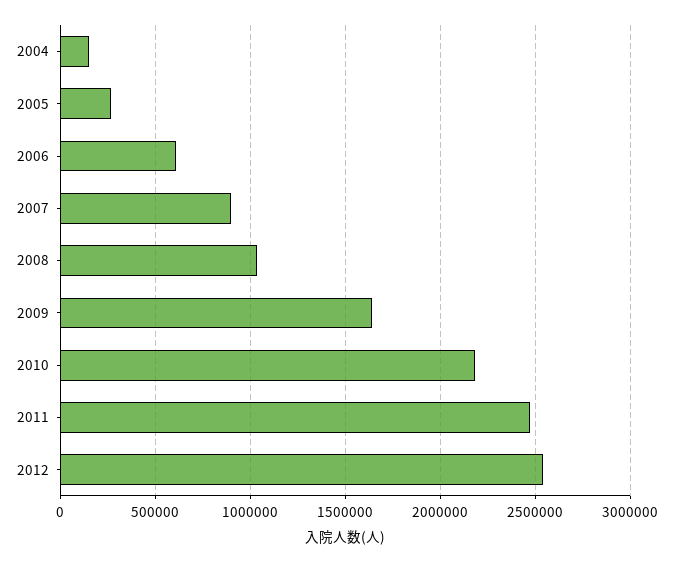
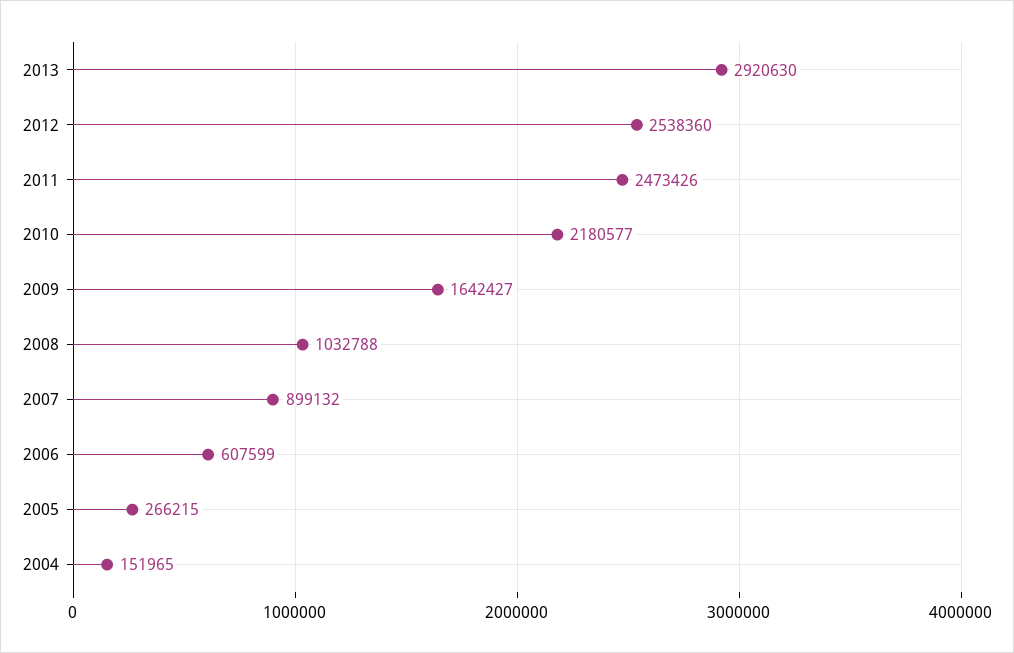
2013: none -> 2920630

